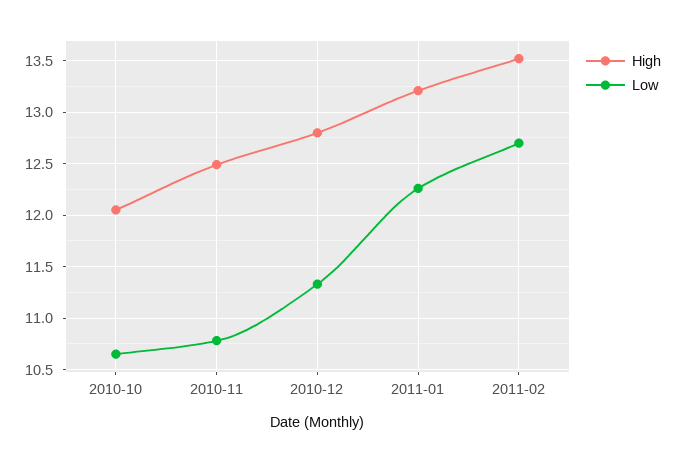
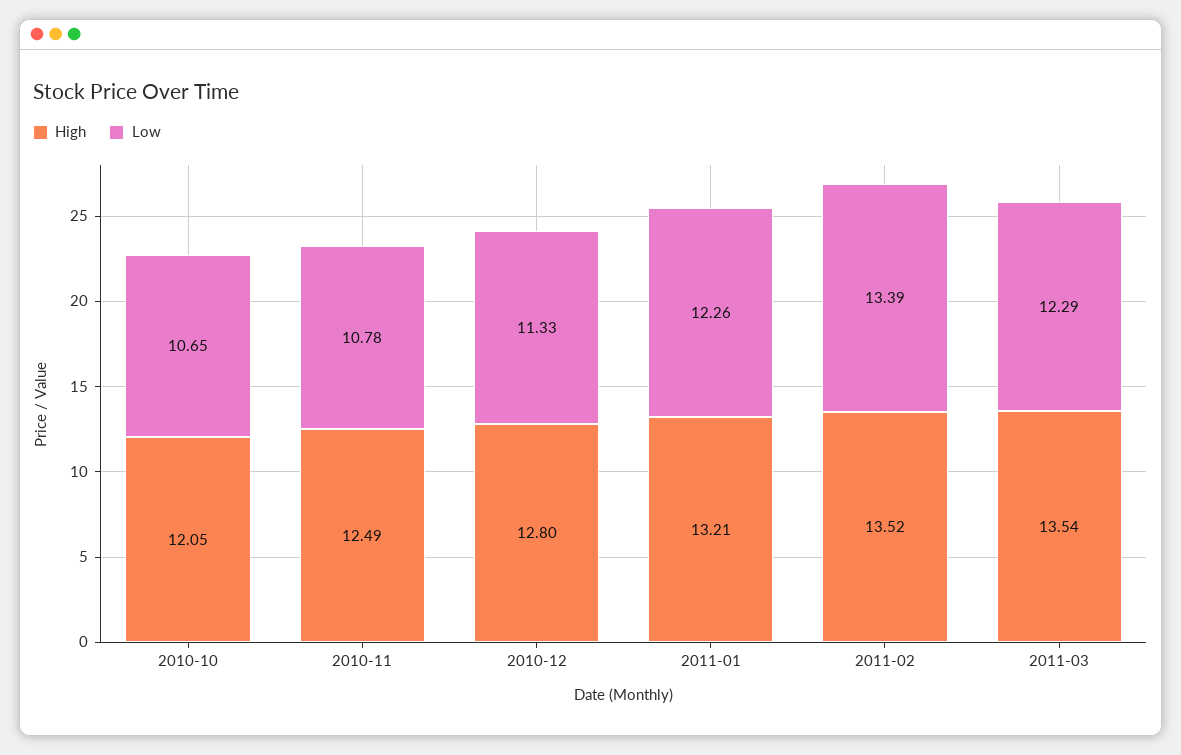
Low, 2011-02: 12.7 -> 13.39
High, 2011-03: none -> 13.54
Low, 2011-03: none -> 12.29

